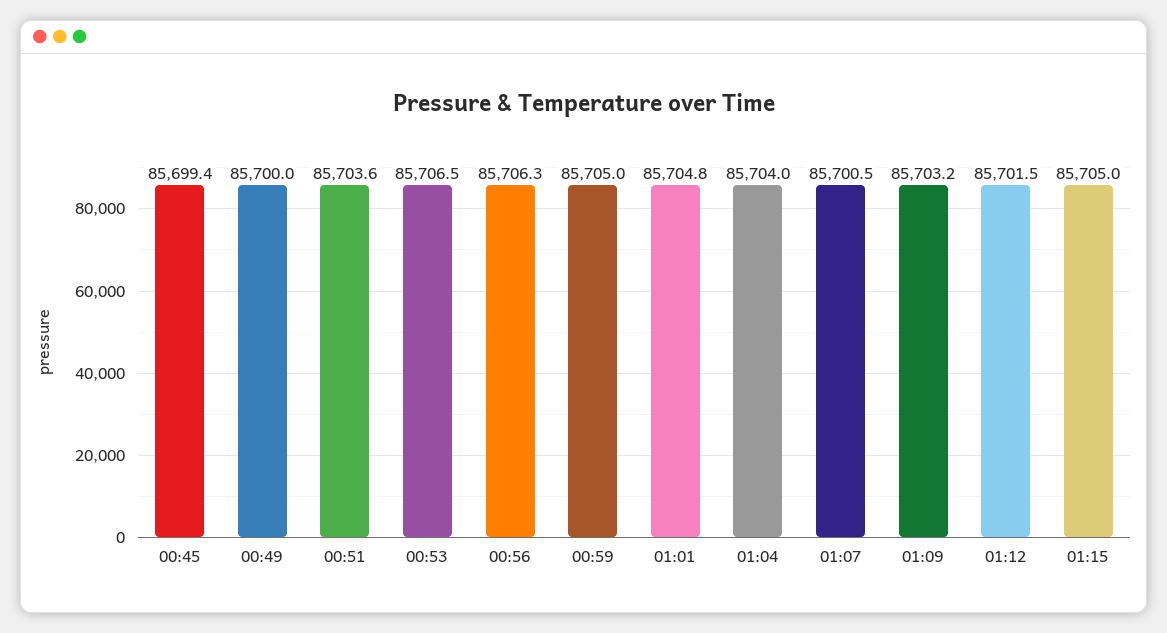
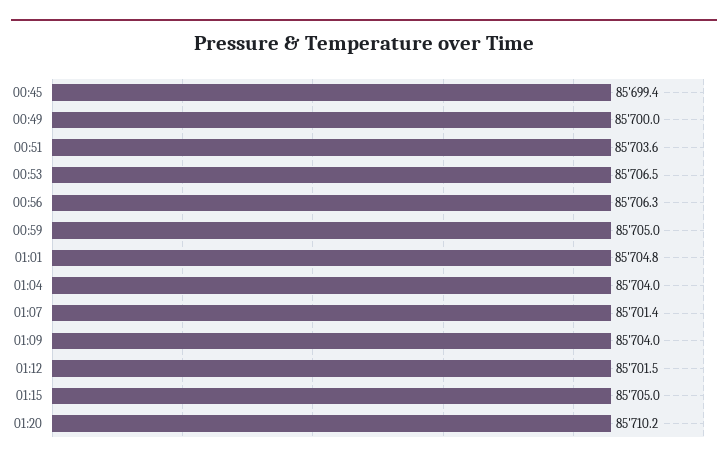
01:07: 85700.5 -> 85701.4
01:09: 85703.2 -> 85704
01:20: none -> 85710.2

